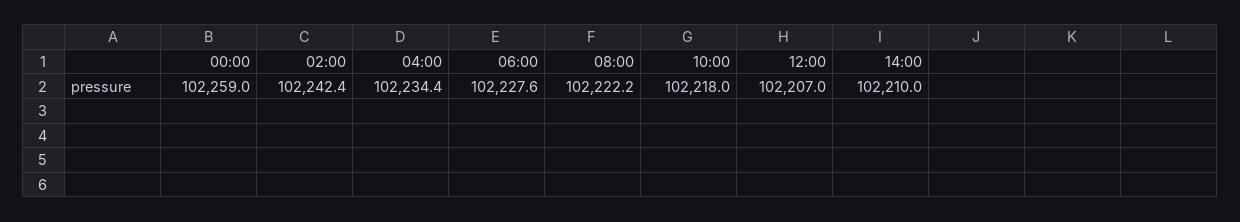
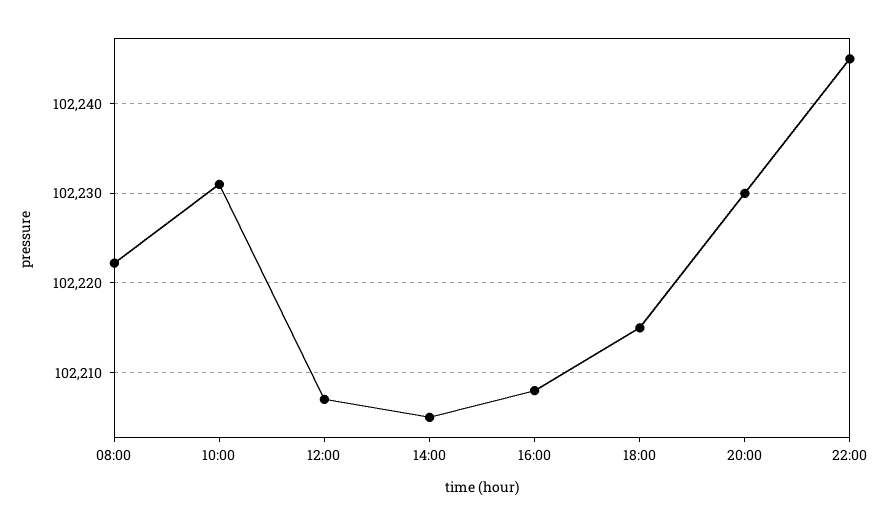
00:00: 102259 -> none
02:00: 102242.4 -> none
04:00: 102234.4 -> none
06:00: 102227.6 -> none
10:00: 102218 -> 102231
14:00: 102210 -> 102205
16:00: none -> 102208
18:00: none -> 102215
20:00: none -> 102230
22:00: none -> 102245

